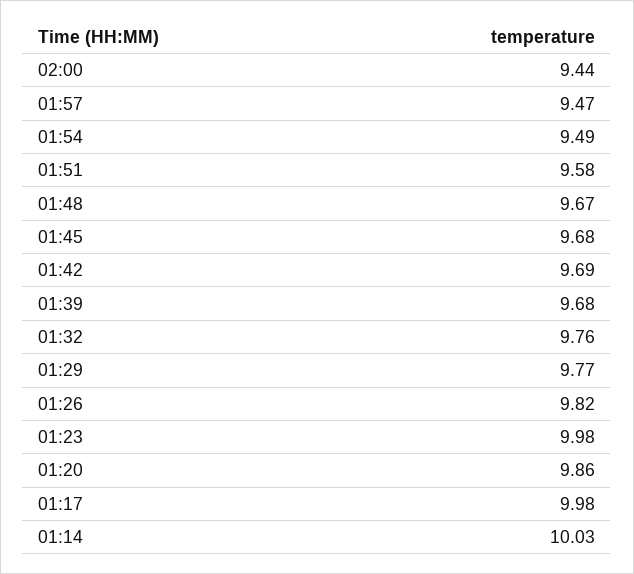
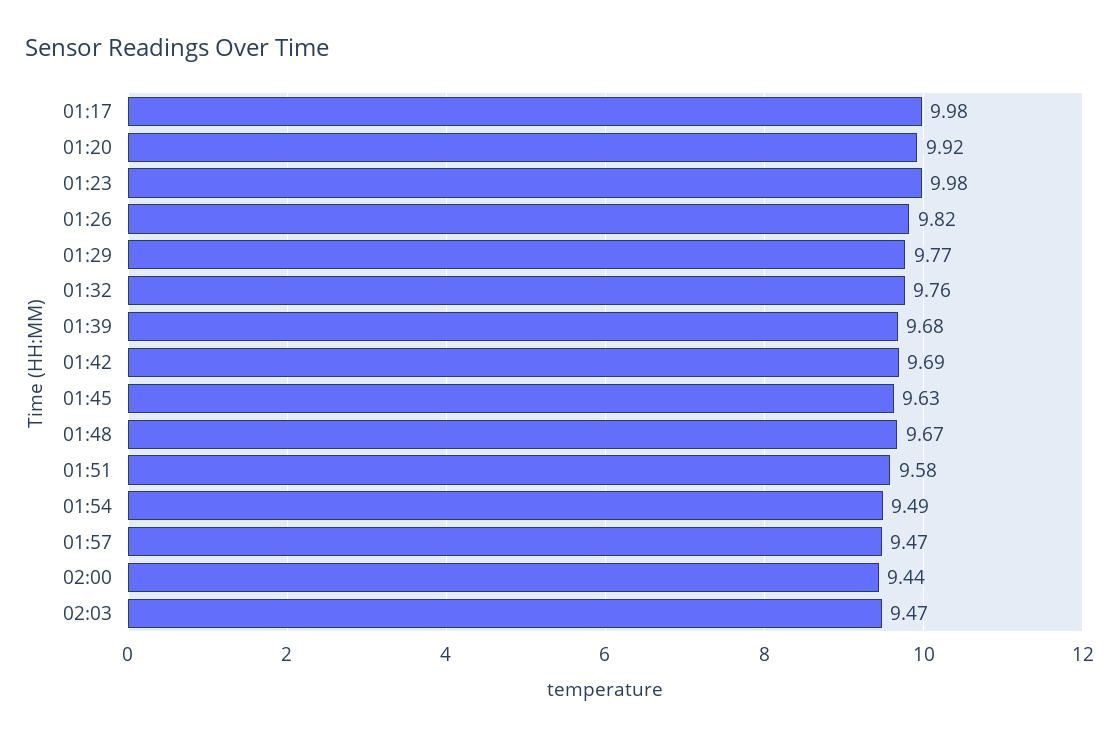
01:45: 9.68 -> 9.63
01:20: 9.86 -> 9.92
01:14: 10.03 -> none
02:03: none -> 9.47

